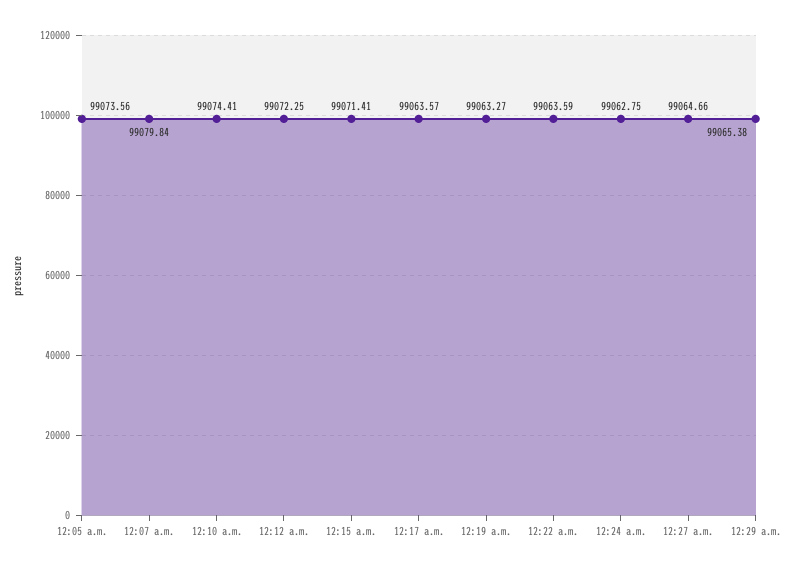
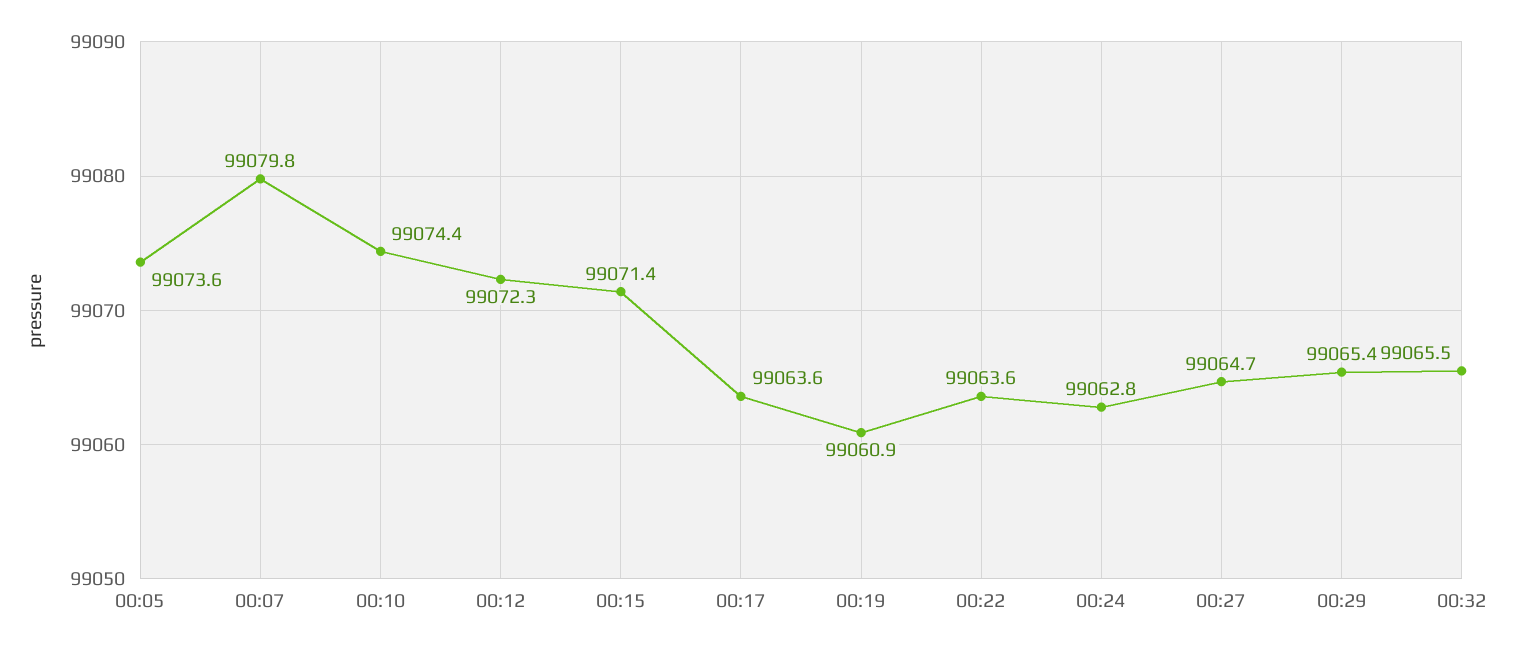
12:19 a.m.: 99063.27 -> 99060.9
00:32: none -> 99065.5

